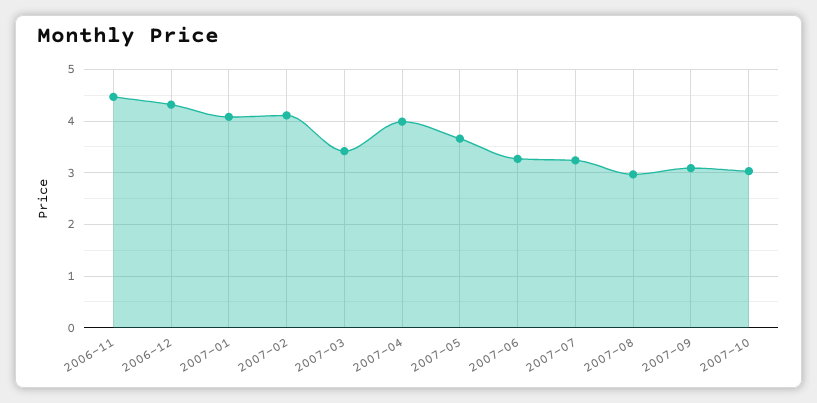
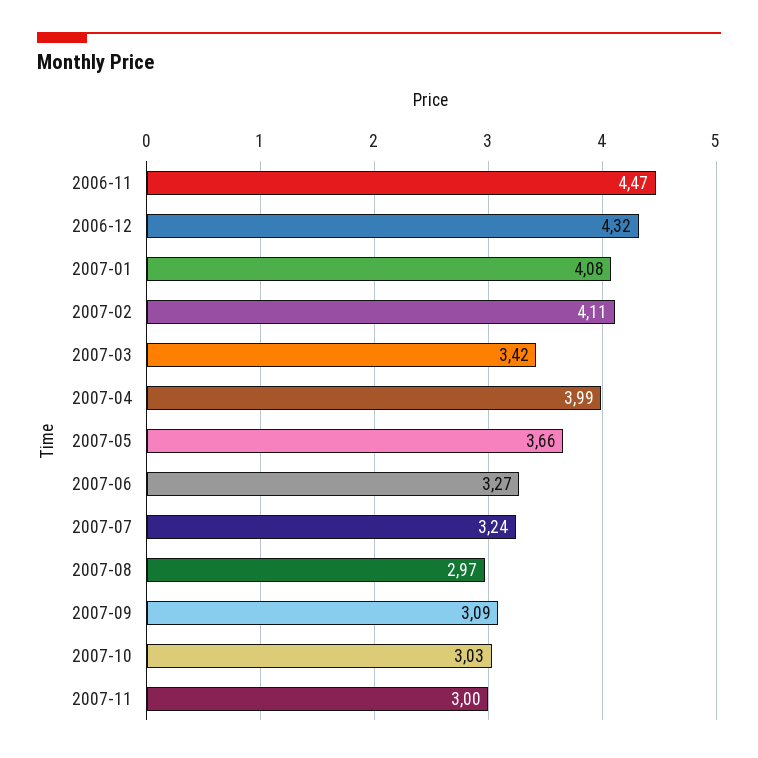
2007-11: none -> 3

